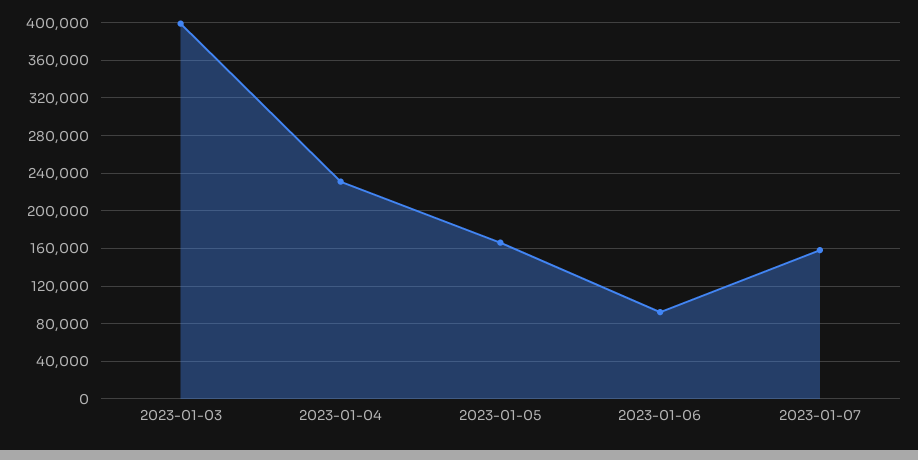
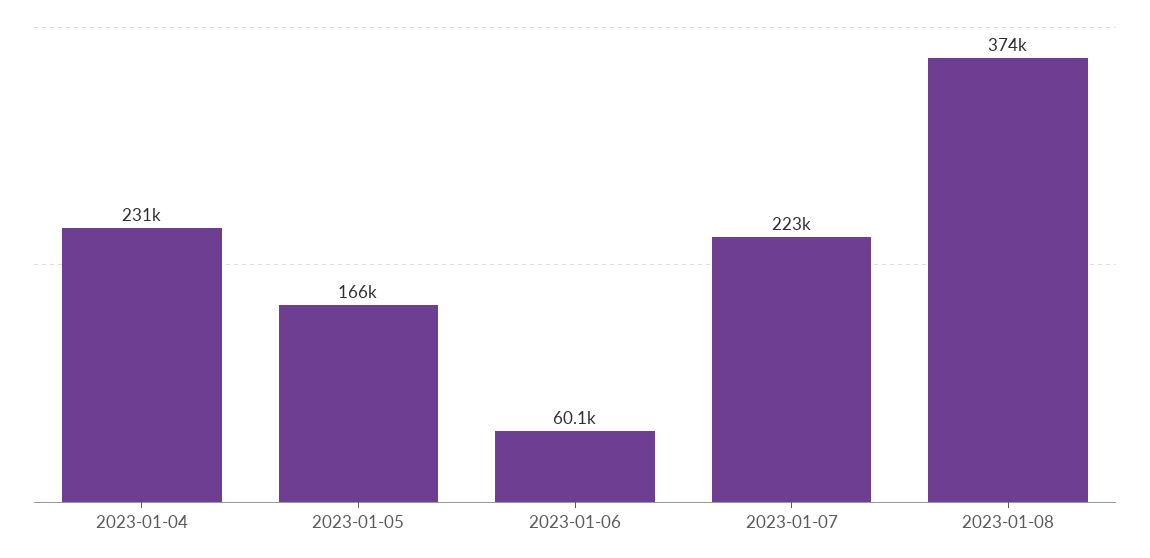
2023-01-03: 400000 -> none
2023-01-06: 90000 -> 60100
2023-01-07: 160000 -> 223000
2023-01-08: none -> 374000

